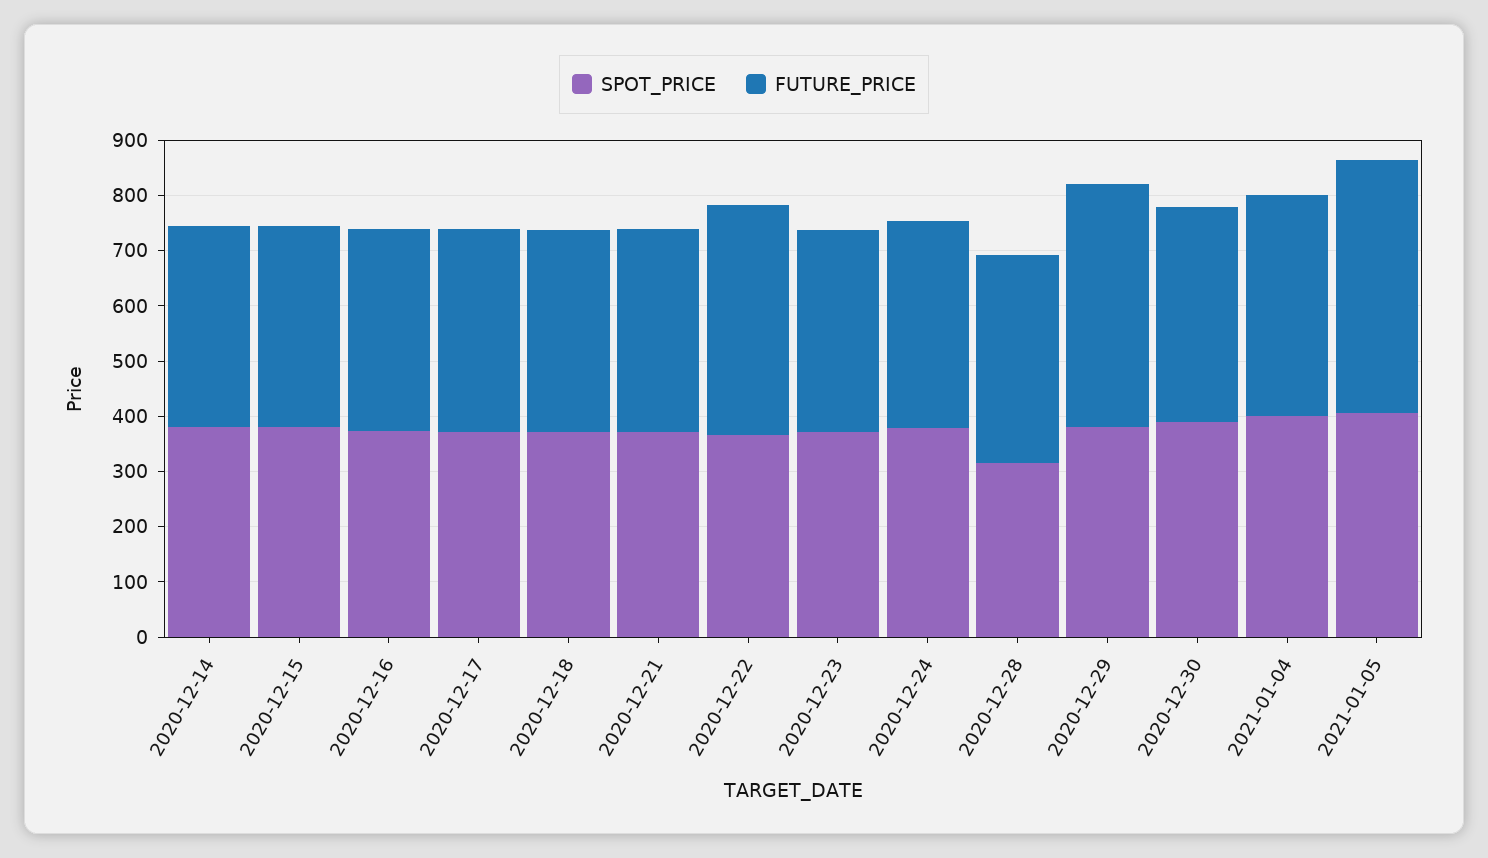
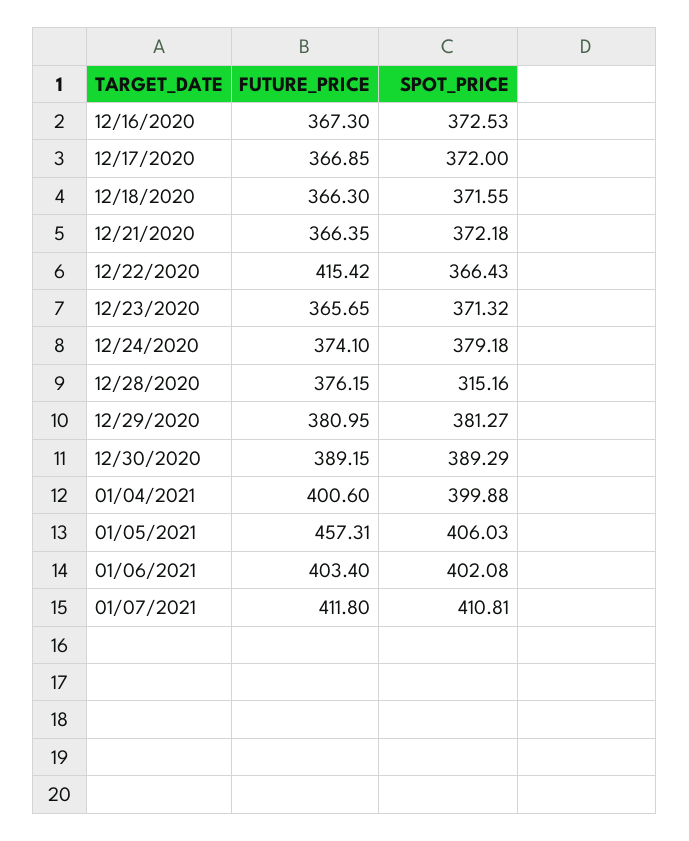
SPOT_PRICE, 2020-12-14: 380 -> none
FUTURE_PRICE, 2020-12-14: 360 -> none
SPOT_PRICE, 2020-12-15: 380 -> none
FUTURE_PRICE, 2020-12-15: 360 -> none
FUTURE_PRICE, 2020-12-29: 440 -> 380.95
FUTURE_PRICE, 01/06/2021: none -> 403.4
SPOT_PRICE, 01/06/2021: none -> 402.08
FUTURE_PRICE, 01/07/2021: none -> 411.8
SPOT_PRICE, 01/07/2021: none -> 410.81

